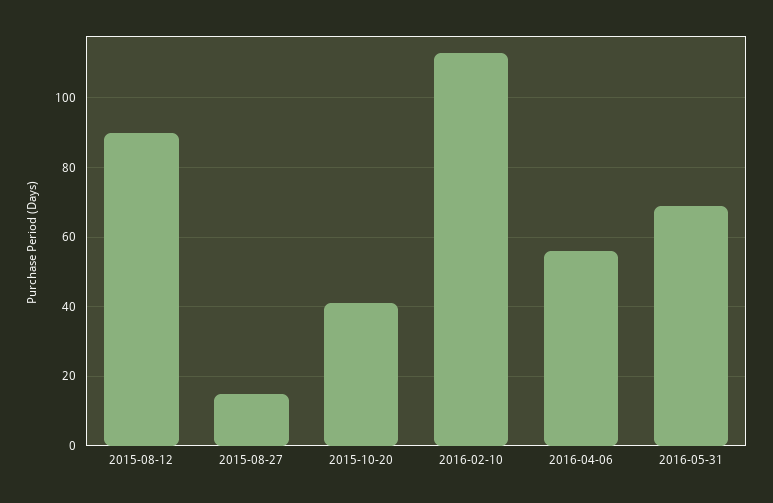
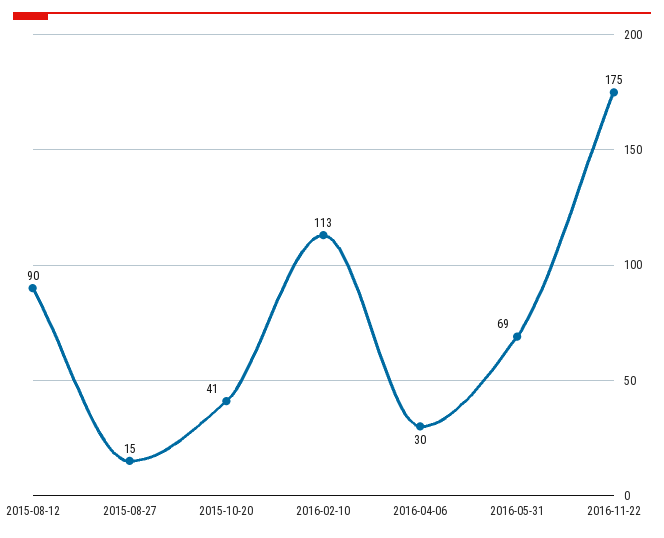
2016-04-06: 55 -> 30
2016-11-22: none -> 175

